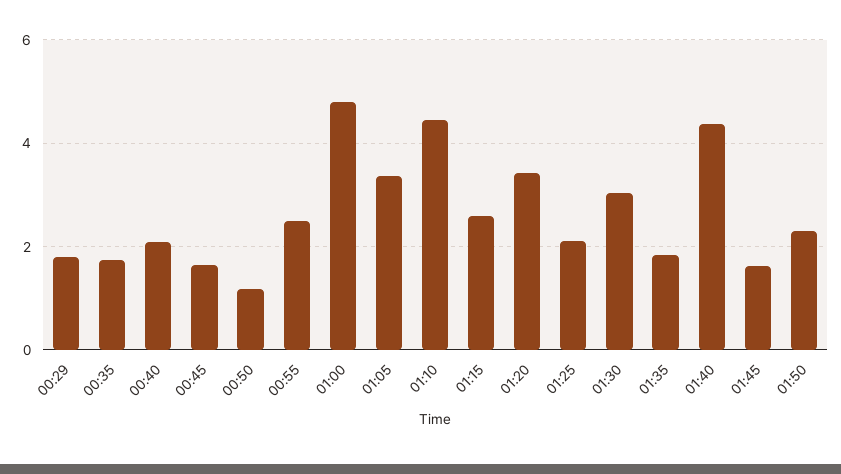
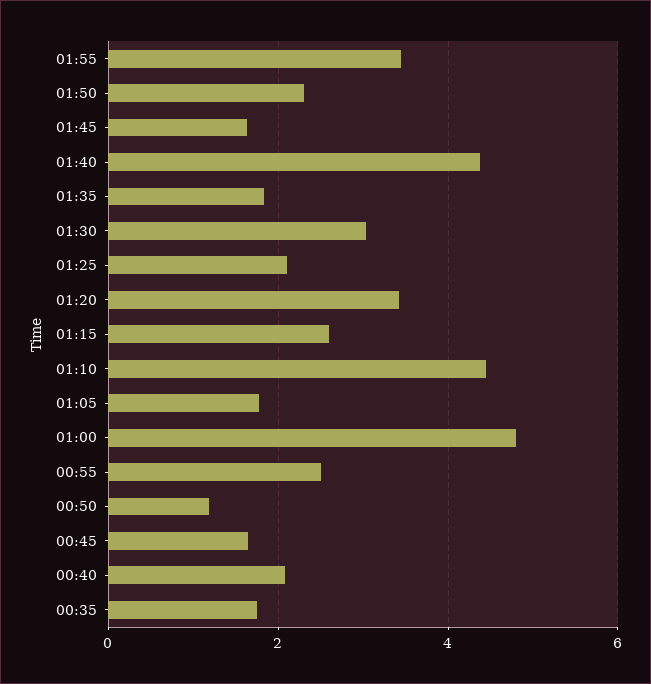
00:29: 1.8 -> none
01:05: 3.4 -> 1.8
01:55: none -> 3.4

